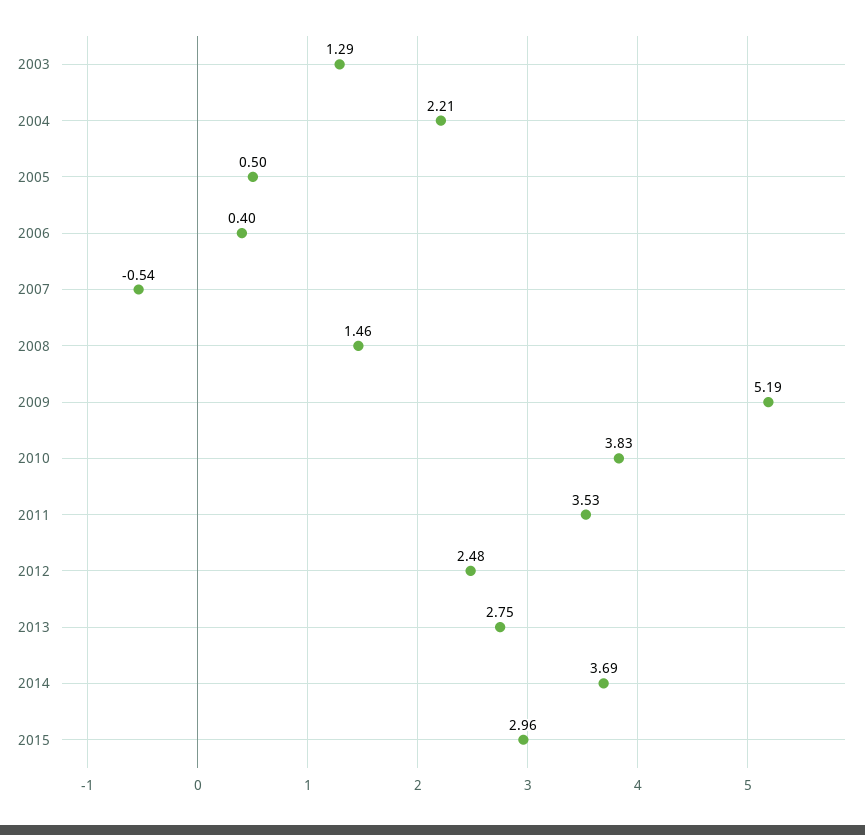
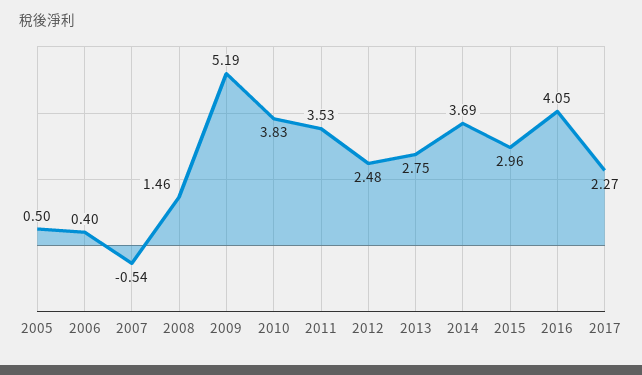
2003: 1.29 -> none
2004: 2.21 -> none
2016: none -> 4.05
2017: none -> 2.27

